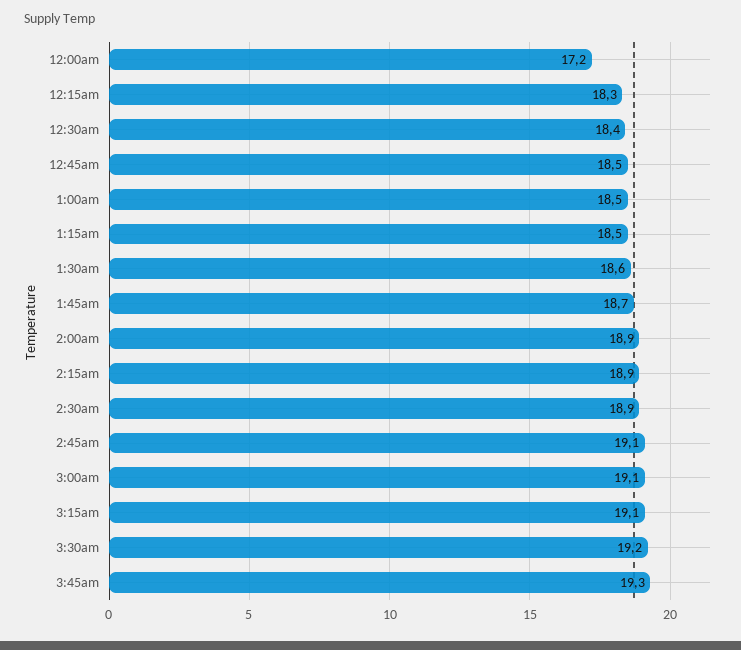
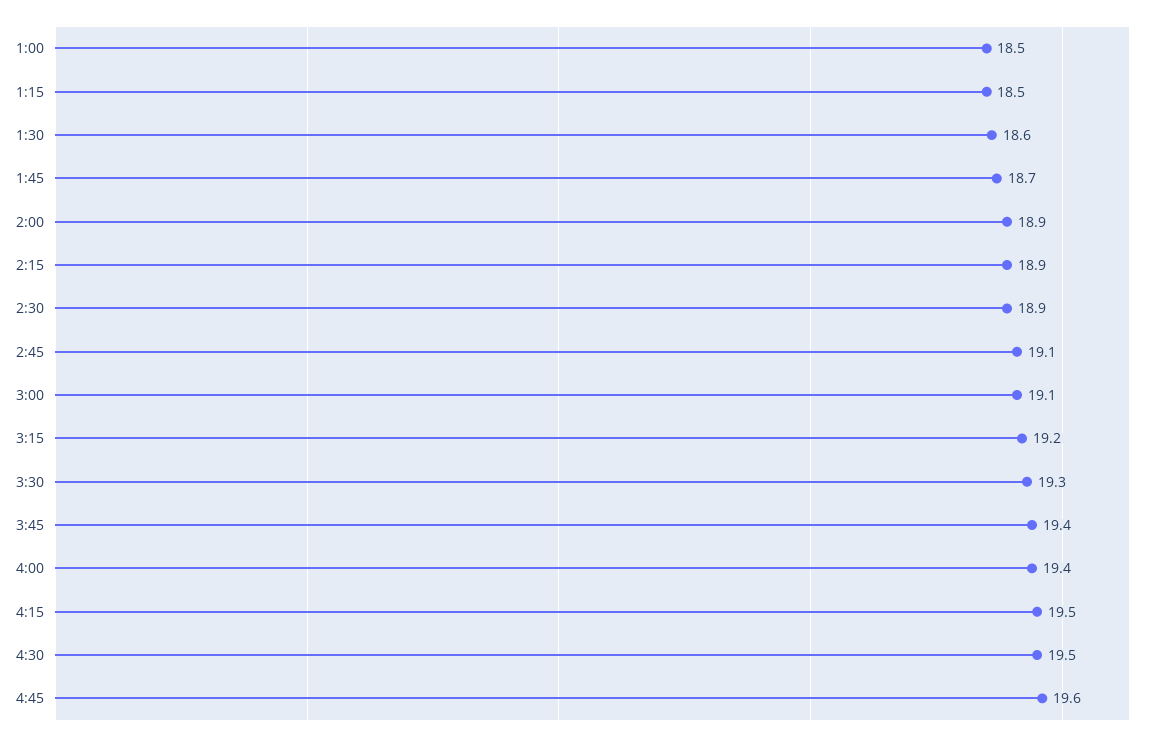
12:00am: 17.2 -> none
12:15am: 18.3 -> none
12:30am: 18.4 -> none
12:45am: 18.5 -> none
3:15am: 19.1 -> 19.2
3:30am: 19.2 -> 19.3
3:45am: 19.3 -> 19.4
4:00: none -> 19.4
4:15: none -> 19.5
4:30: none -> 19.5
4:45: none -> 19.6

